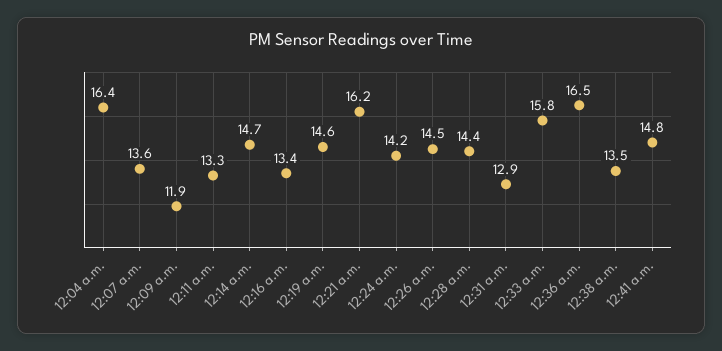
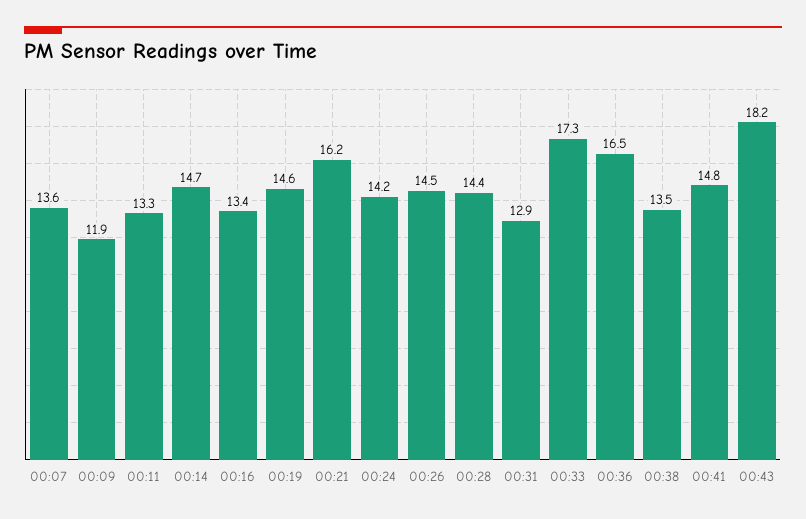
12:04 a.m.: 16.4 -> none
12:33 a.m.: 15.8 -> 17.3
00:43: none -> 18.2

